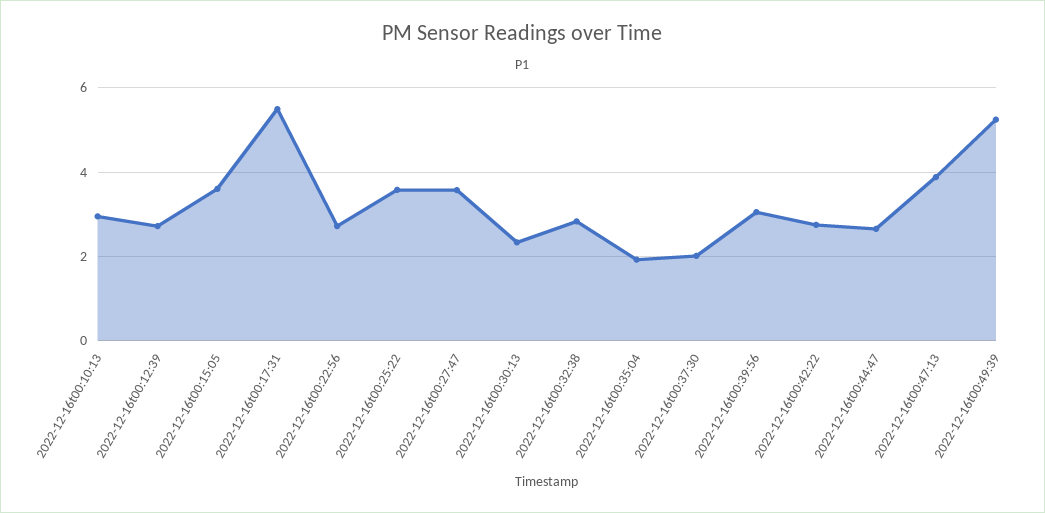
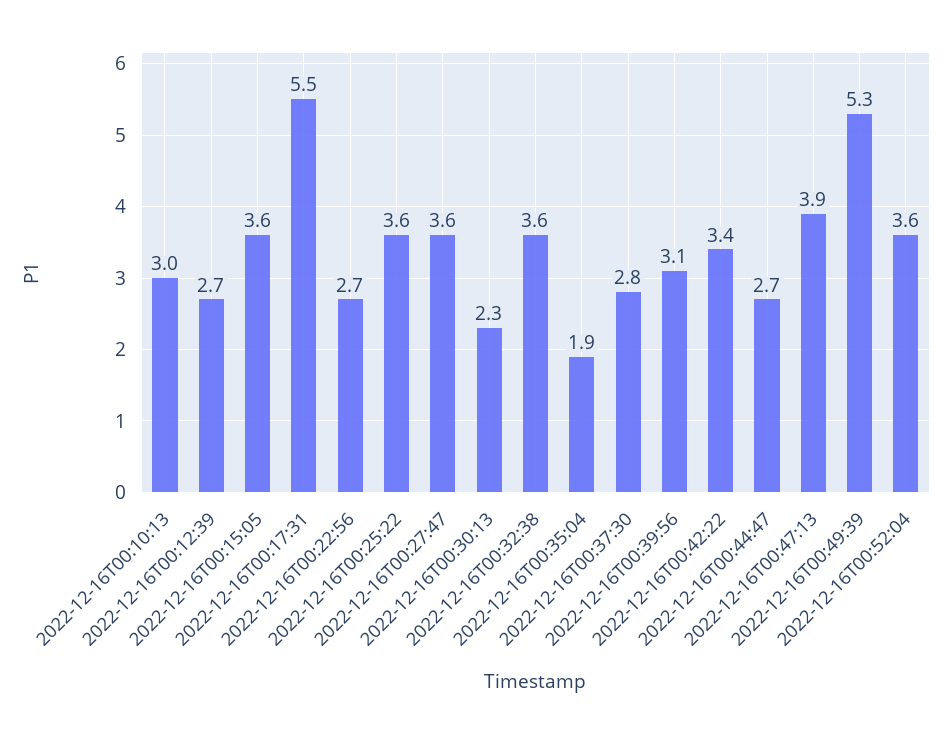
2022-12-16t00:32:38: 2.8 -> 3.6
2022-12-16t00:37:30: 2 -> 2.8
2022-12-16t00:42:22: 2.8 -> 3.4
2022-12-16T00:52:04: none -> 3.6

